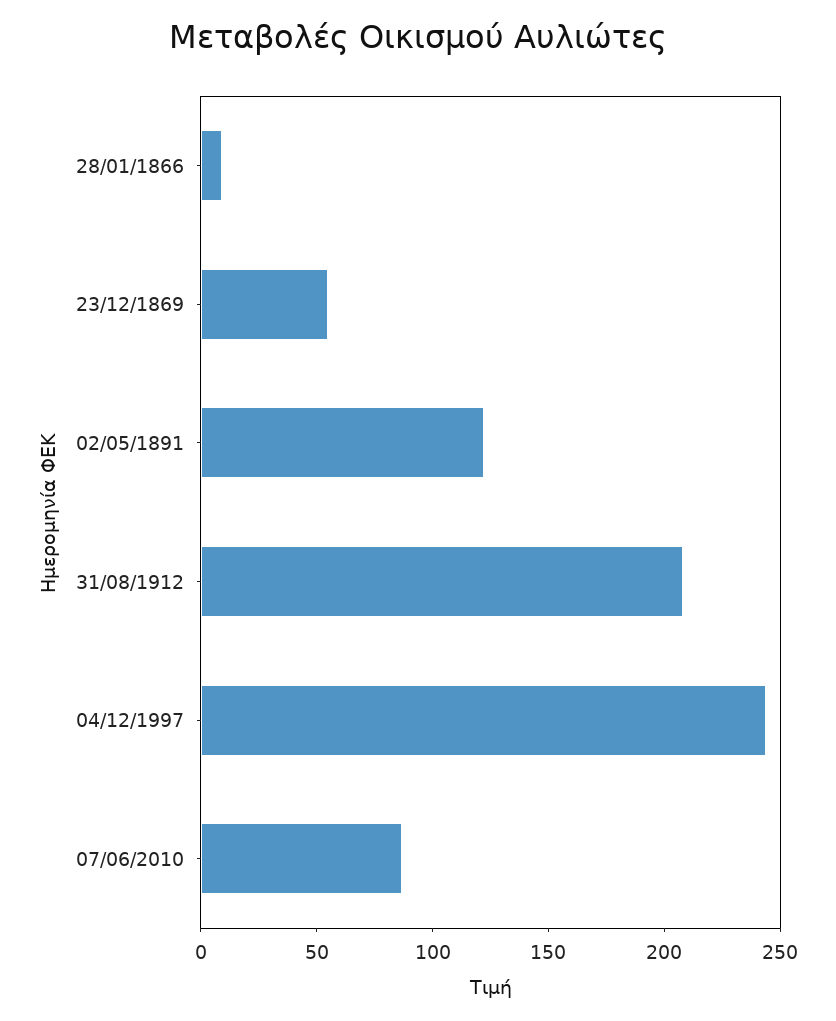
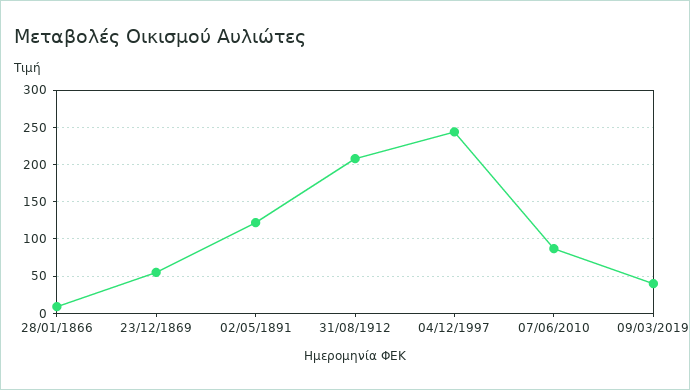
09/03/2019: none -> 40

